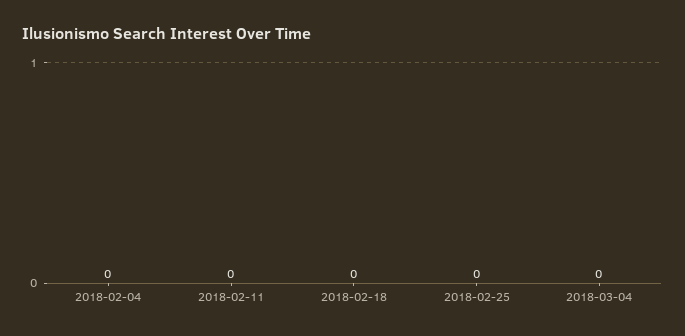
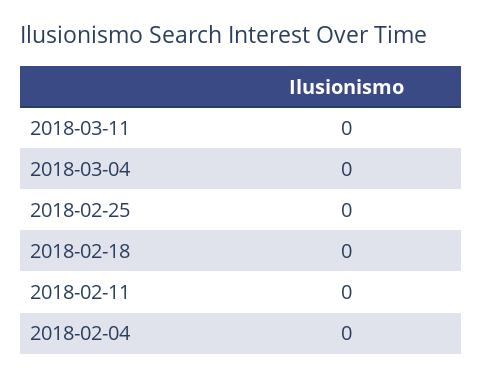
2018-03-11: none -> 0

